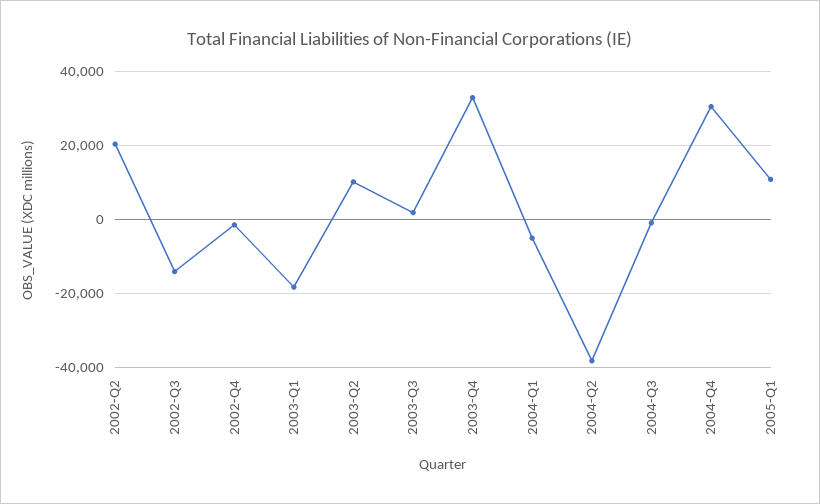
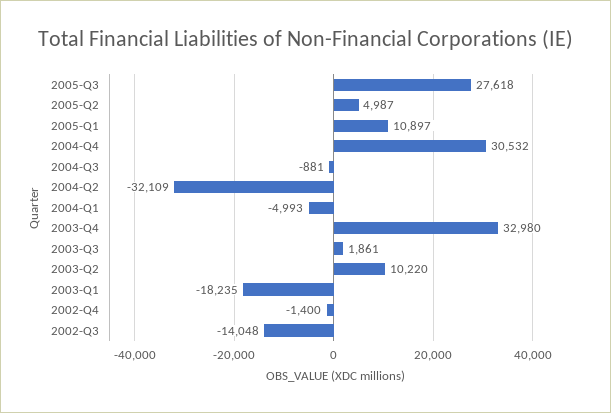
2002-Q2: 20000 -> none
2004-Q2: -38000 -> -32109
2005-Q3: none -> 27618
2005-Q2: none -> 4987

